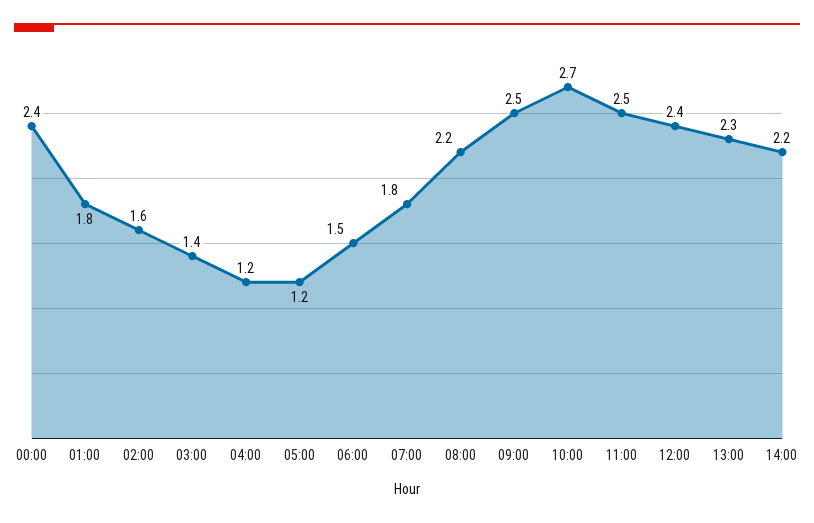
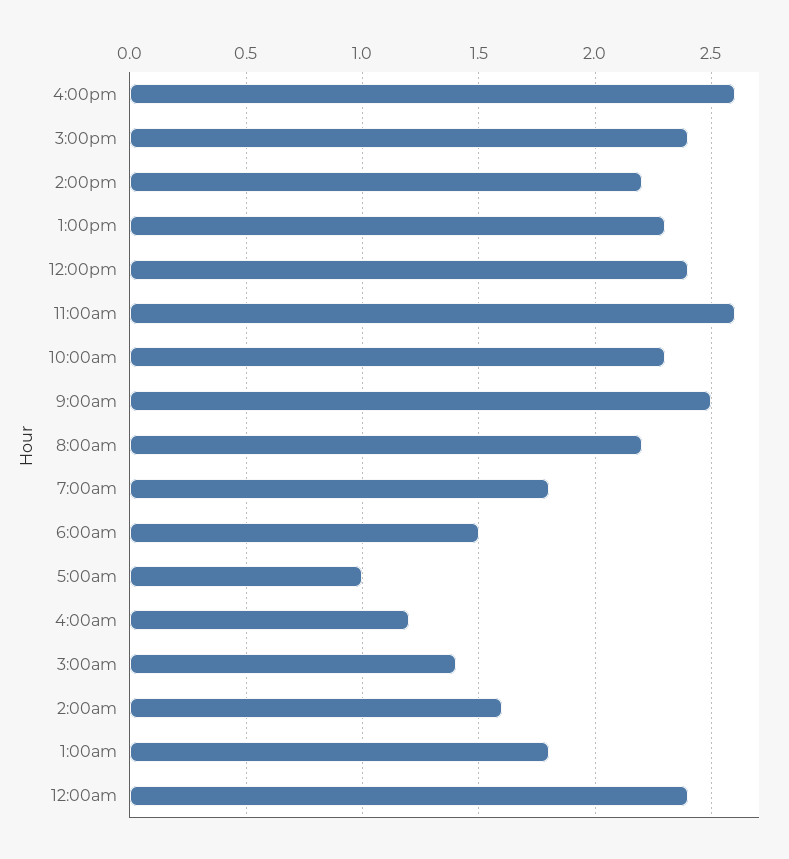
05:00: 1.2 -> 1
10:00: 2.7 -> 2.3
11:00: 2.5 -> 2.6
4:00pm: none -> 2.6
3:00pm: none -> 2.4

